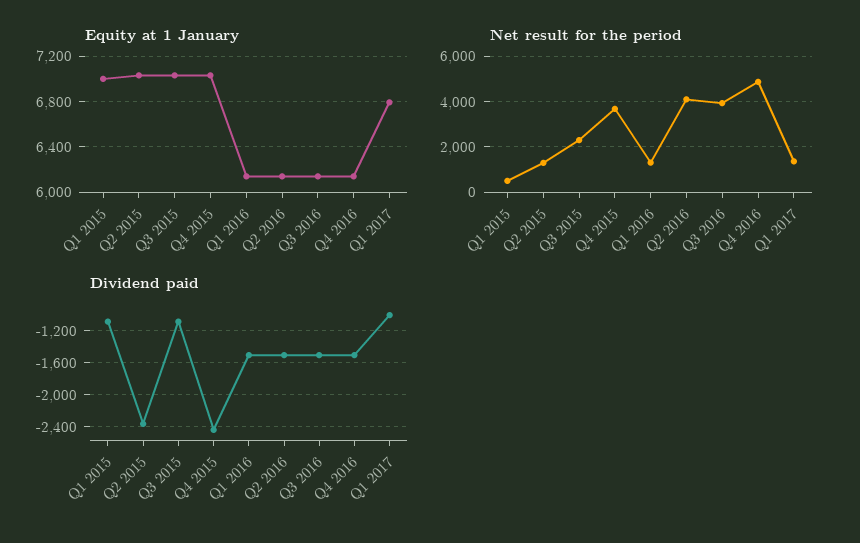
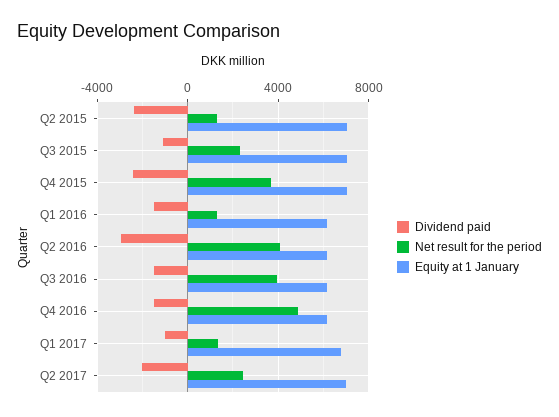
Equity at 1 January, Q1 2015: 7000 -> none
Net result for the period, Q1 2015: 500 -> none
Dividend paid, Q1 2015: -1100 -> none
Dividend paid, Q2 2016: -1500 -> -3000
Dividend paid, Q2 2017: none -> -2000
Net result for the period, Q2 2017: none -> 2500
Equity at 1 January, Q2 2017: none -> 7000

